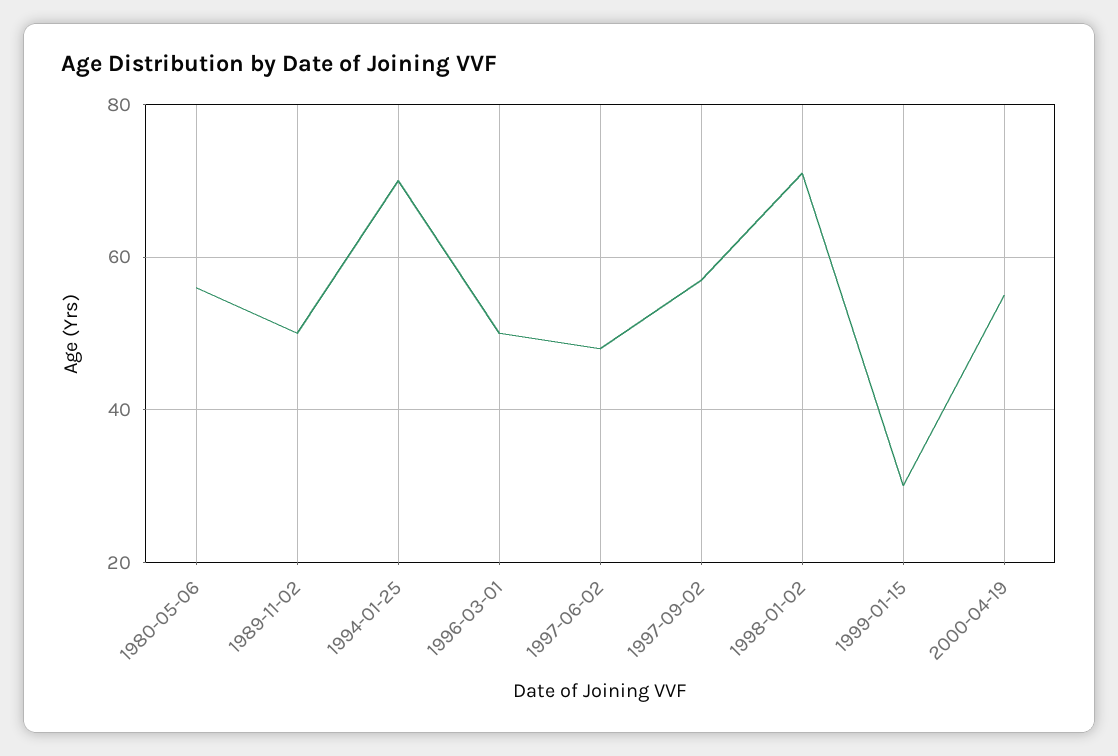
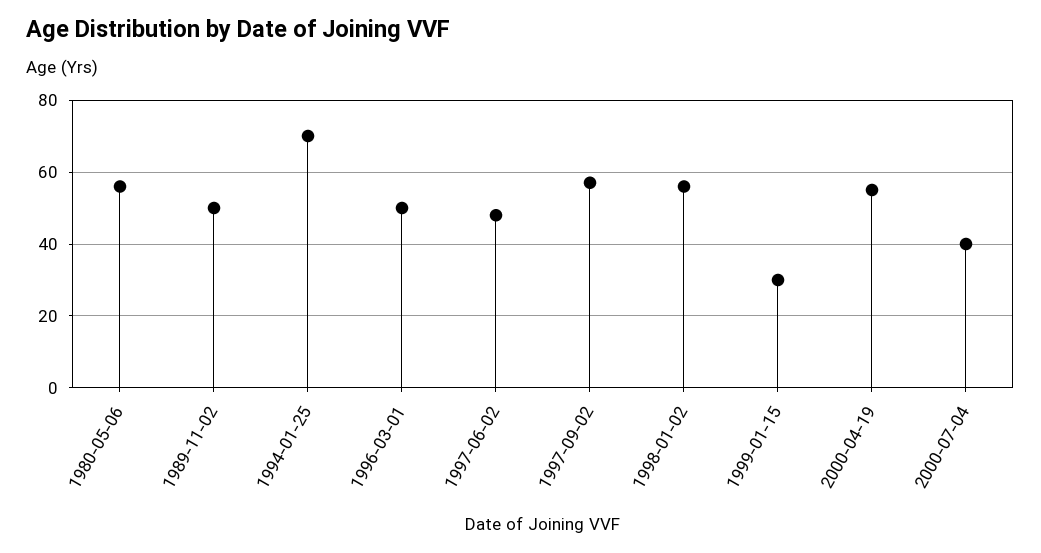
1998-01-02: 70 -> 55
2000-07-04: none -> 40

